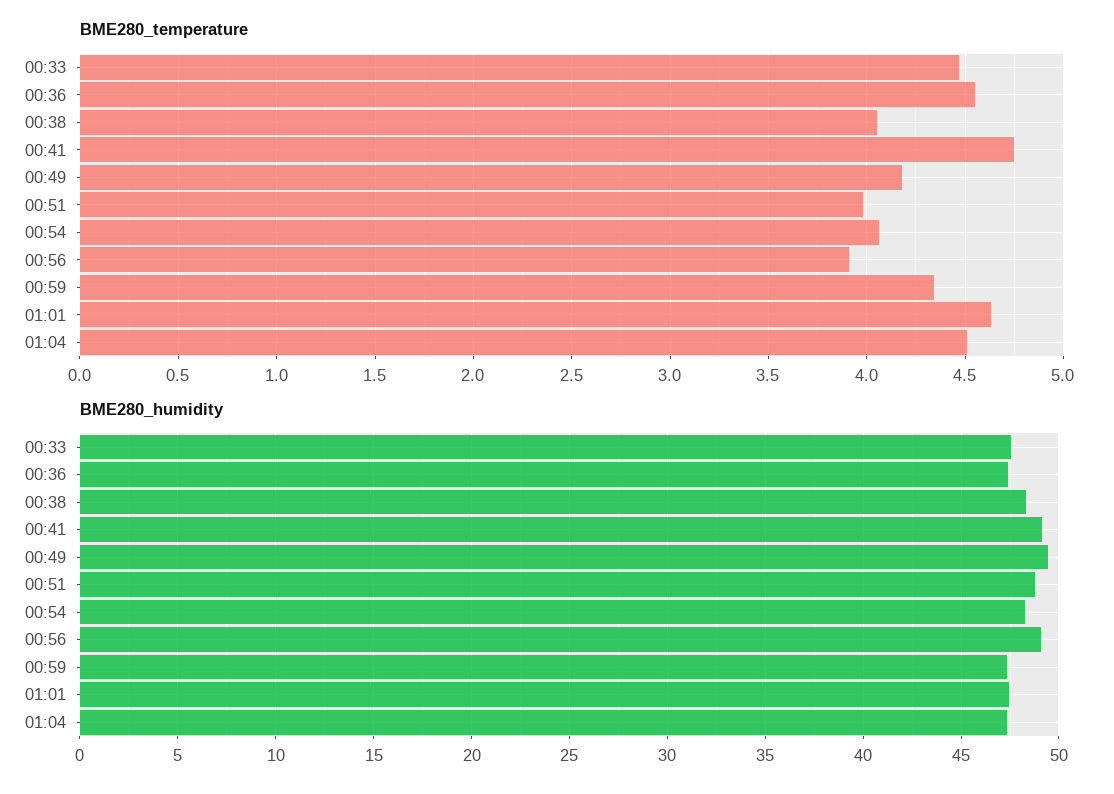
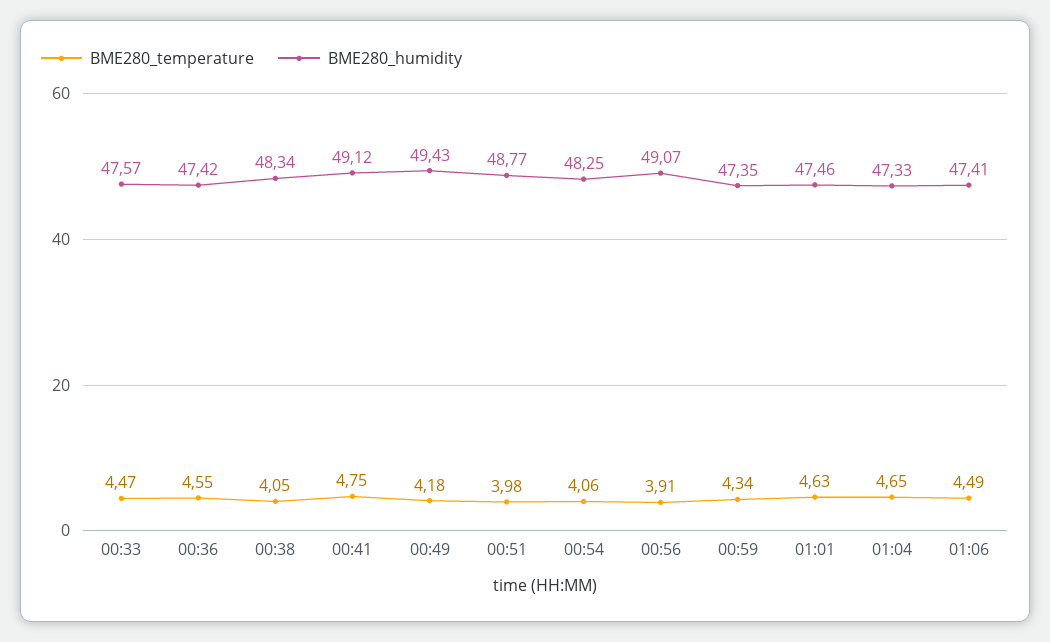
BME280_temperature, 01:04: 4.5 -> 4.65
BME280_temperature, 01:06: none -> 4.49
BME280_humidity, 01:06: none -> 47.41

